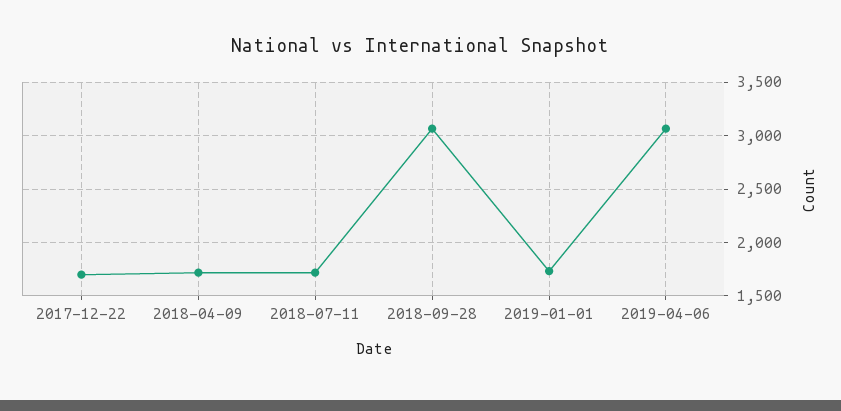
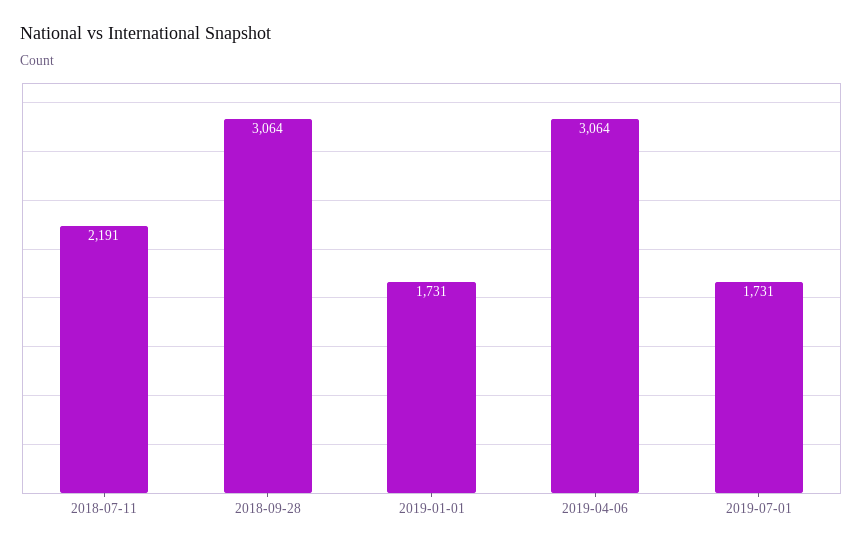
2017-12-22: 1700 -> none
2018-04-09: 1700 -> none
2018-07-11: 1700 -> 2191
2019-07-01: none -> 1731

